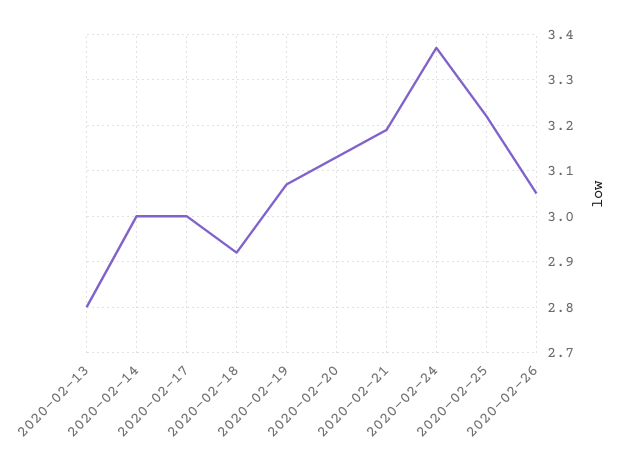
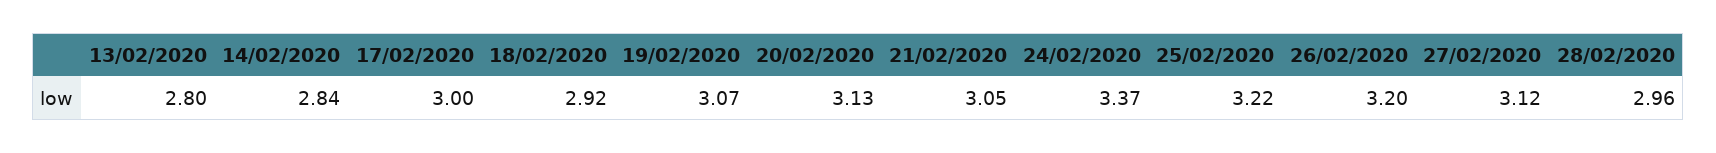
2020-02-14: 3 -> 2.84
2020-02-21: 3.2 -> 3.05
2020-02-26: 3.05 -> 3.2
27/02/2020: none -> 3.12
28/02/2020: none -> 2.96

